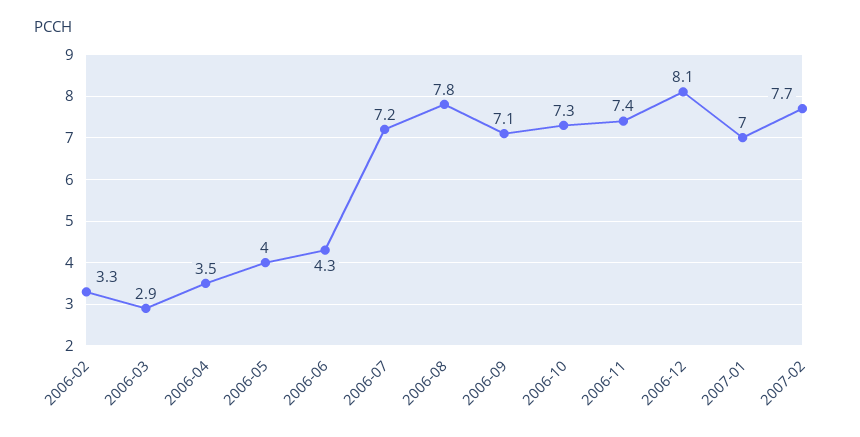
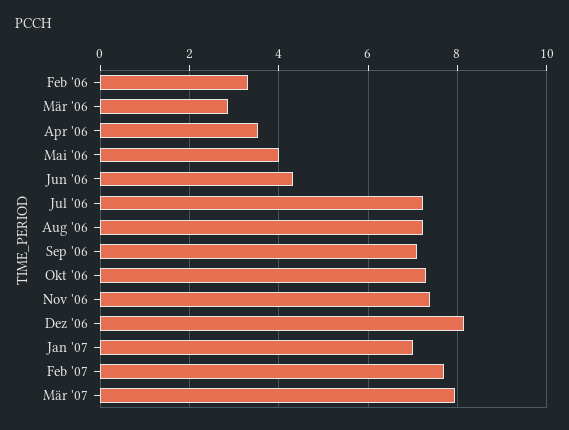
2006-08: 7.8 -> 7.2
Mär '07: none -> 8

